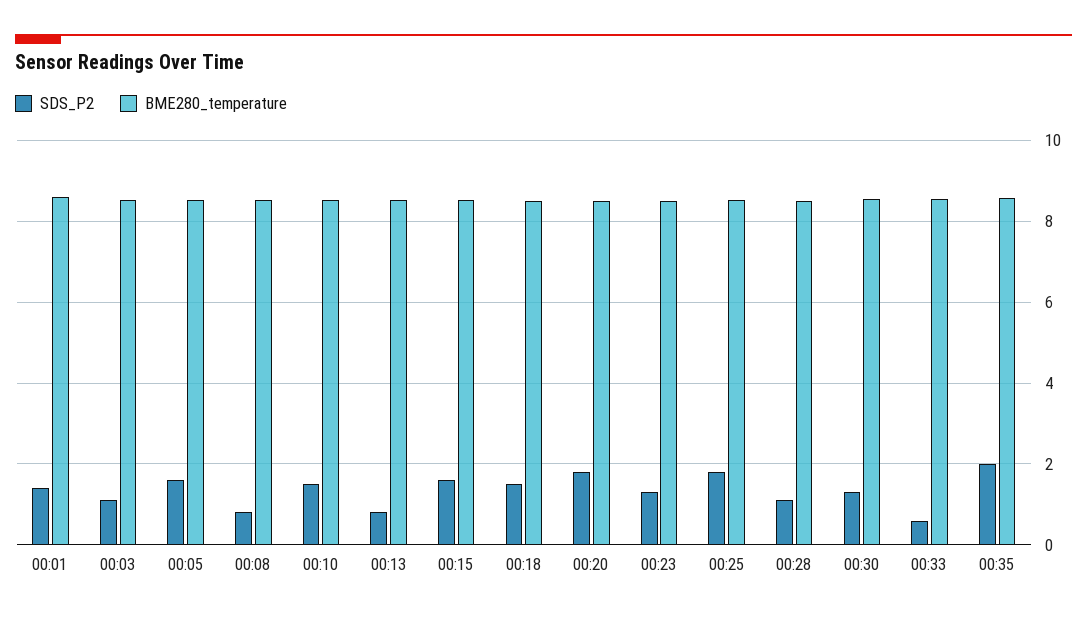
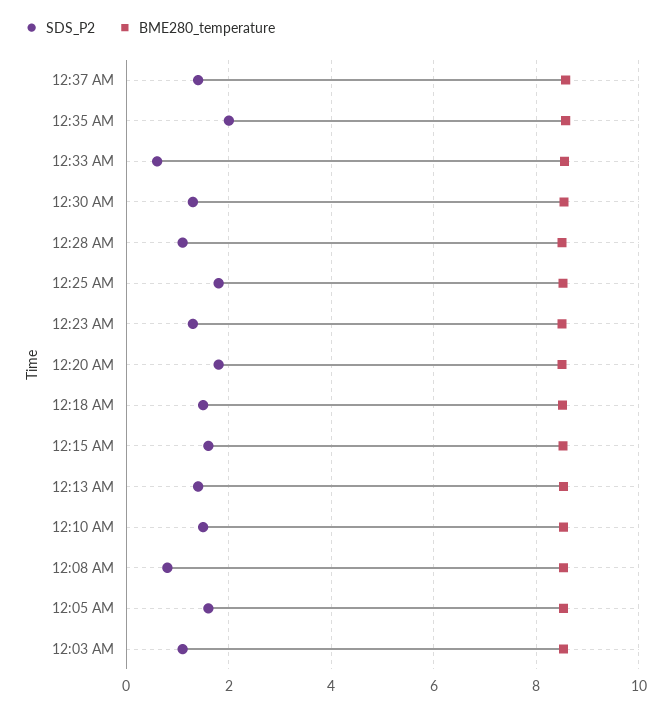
SDS_P2, 00:01: 1.4 -> none
BME280_temperature, 00:01: 8.6 -> none
SDS_P2, 00:13: 0.8 -> 1.4
SDS_P2, 12:37 AM: none -> 1.4
BME280_temperature, 12:37 AM: none -> 8.6

